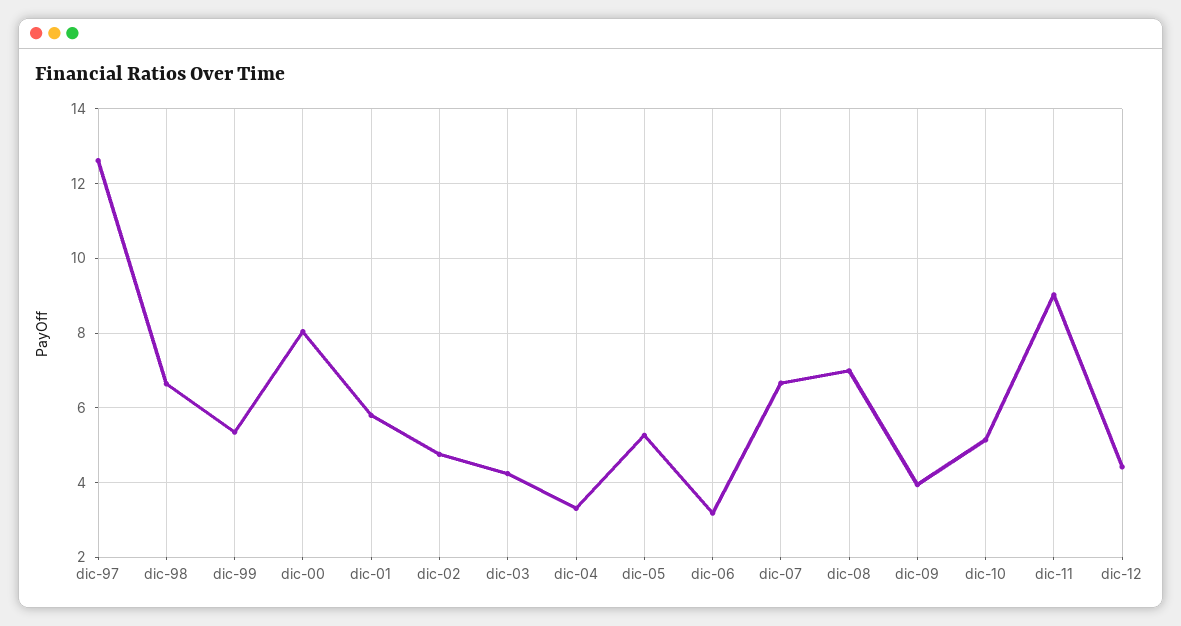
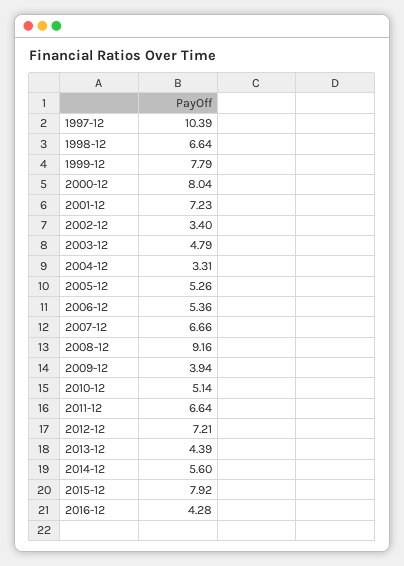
dic-97: 12.6 -> 10.39
dic-99: 5.4 -> 7.79
dic-01: 5.8 -> 7.23
dic-02: 4.8 -> 3.4
dic-03: 4.2 -> 4.79
dic-06: 3.2 -> 5.36
dic-08: 7 -> 9.16
dic-11: 9 -> 6.64
dic-12: 4.4 -> 7.21
2013-12: none -> 4.39
2014-12: none -> 5.6
2015-12: none -> 7.92
2016-12: none -> 4.28

